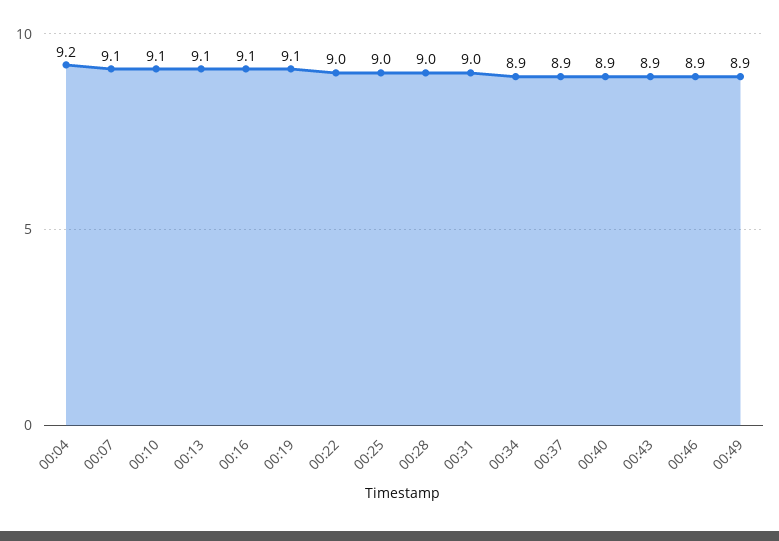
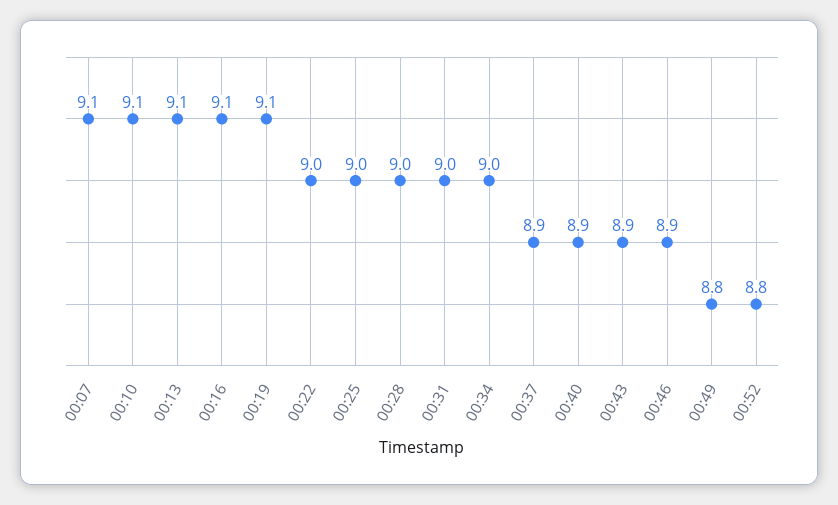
00:04: 9.2 -> none
00:34: 8.9 -> 9
00:49: 8.9 -> 8.8
00:52: none -> 8.8

